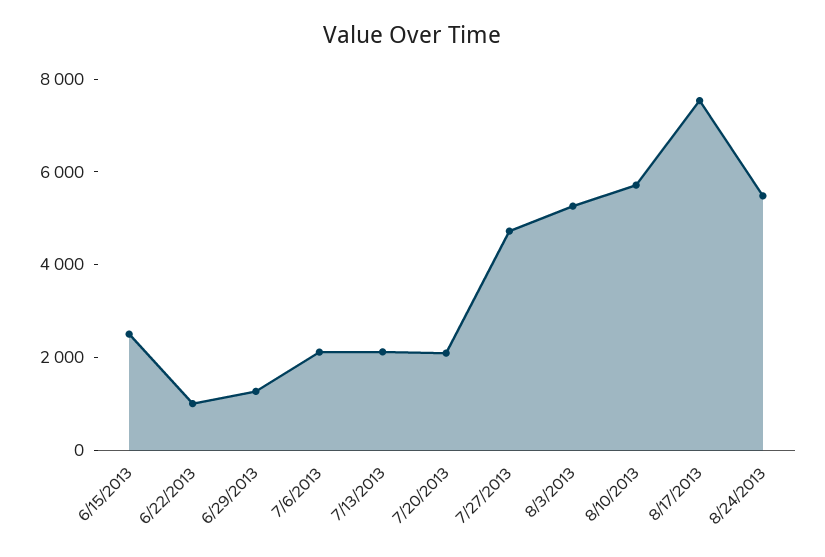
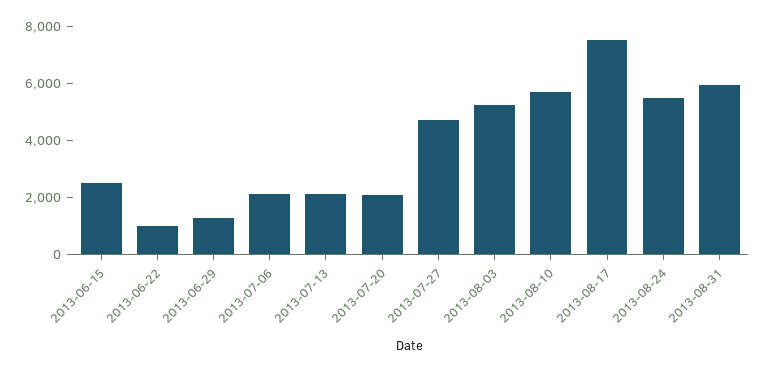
2013-08-31: none -> 6000

